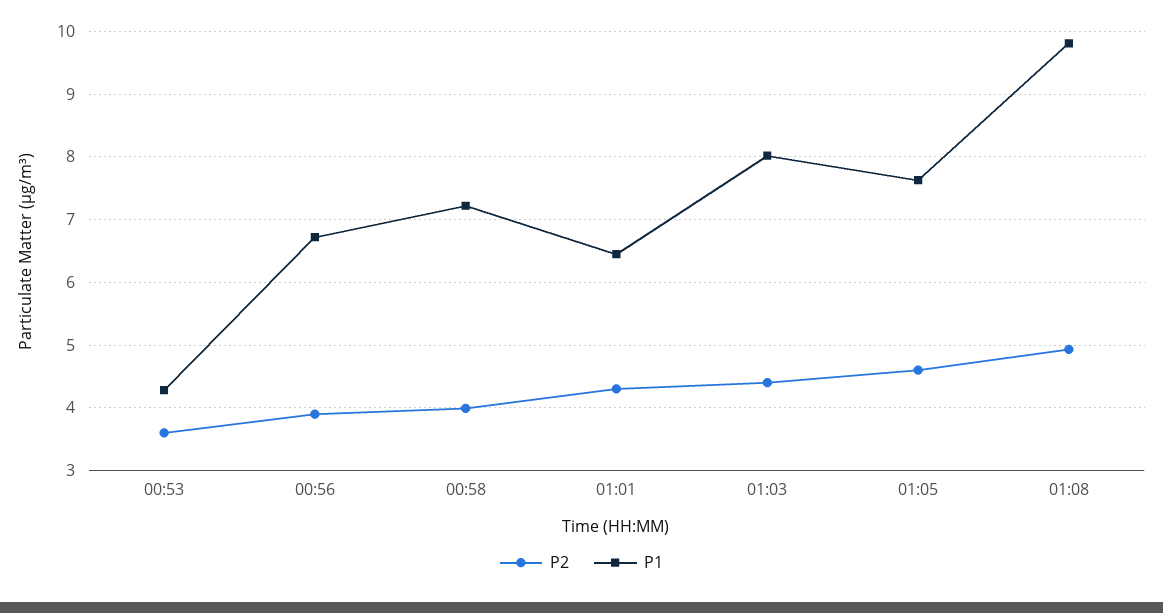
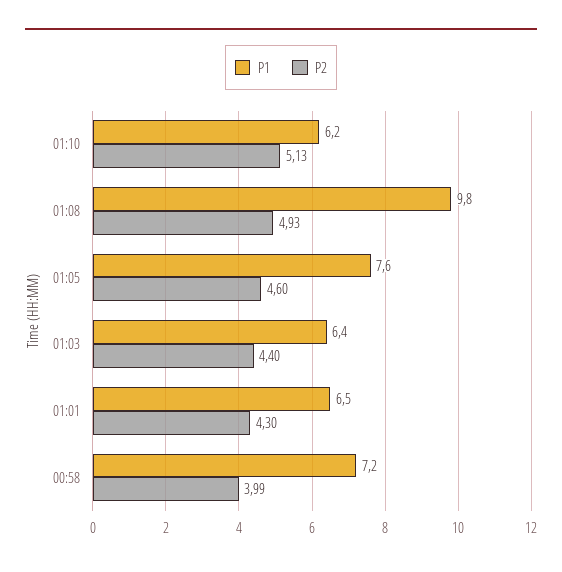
P2, 00:53: 3.6 -> none
P1, 00:53: 4.3 -> none
P2, 00:56: 3.9 -> none
P1, 00:56: 6.7 -> none
P1, 01:03: 8 -> 6.4
P1, 01:10: none -> 6.2
P2, 01:10: none -> 5.13

